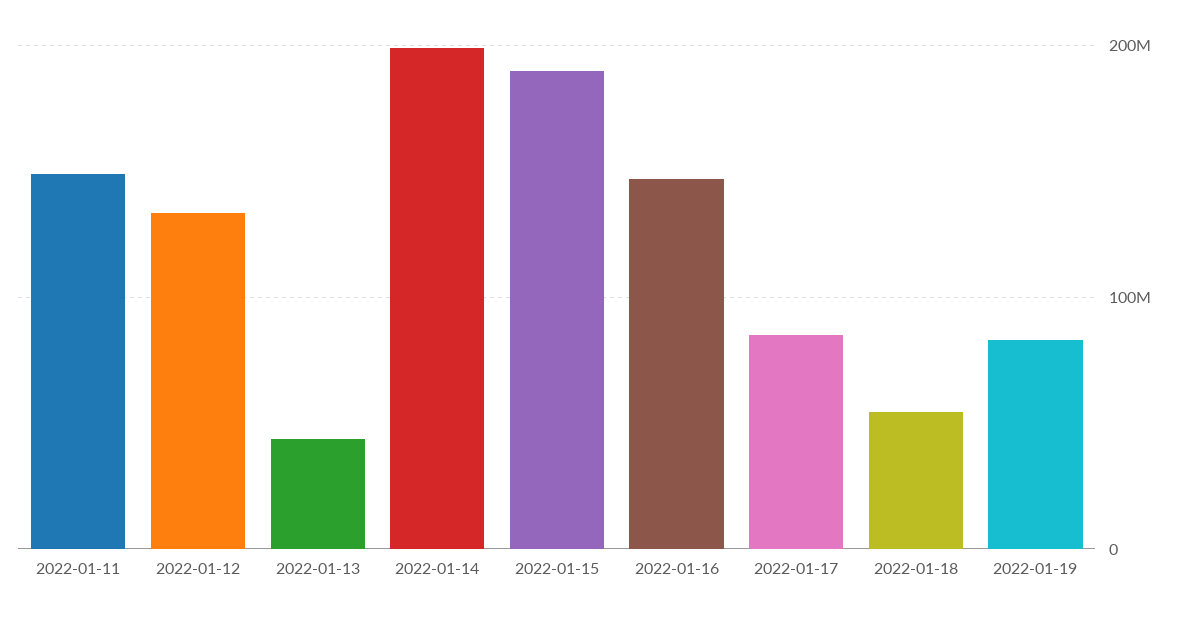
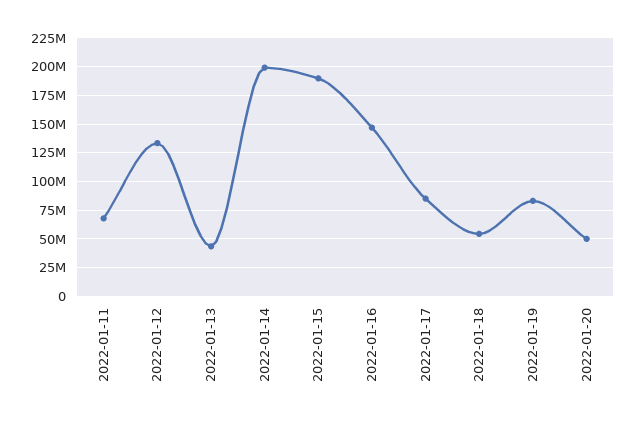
2022-01-11: 150000000 -> 75000000
2022-01-20: none -> 50000000

